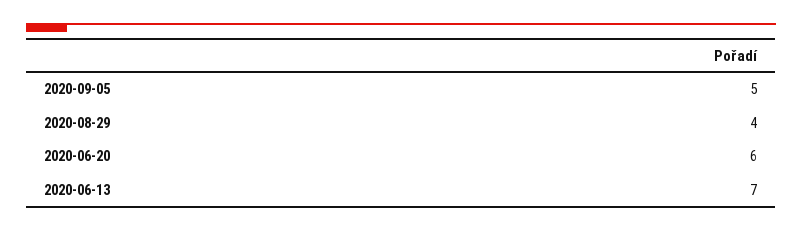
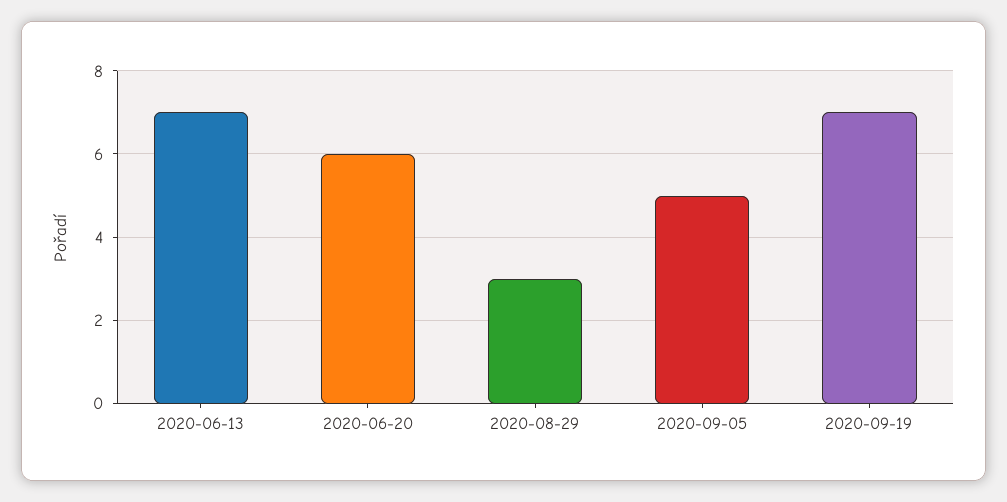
2020-08-29: 4 -> 3
2020-09-19: none -> 7

